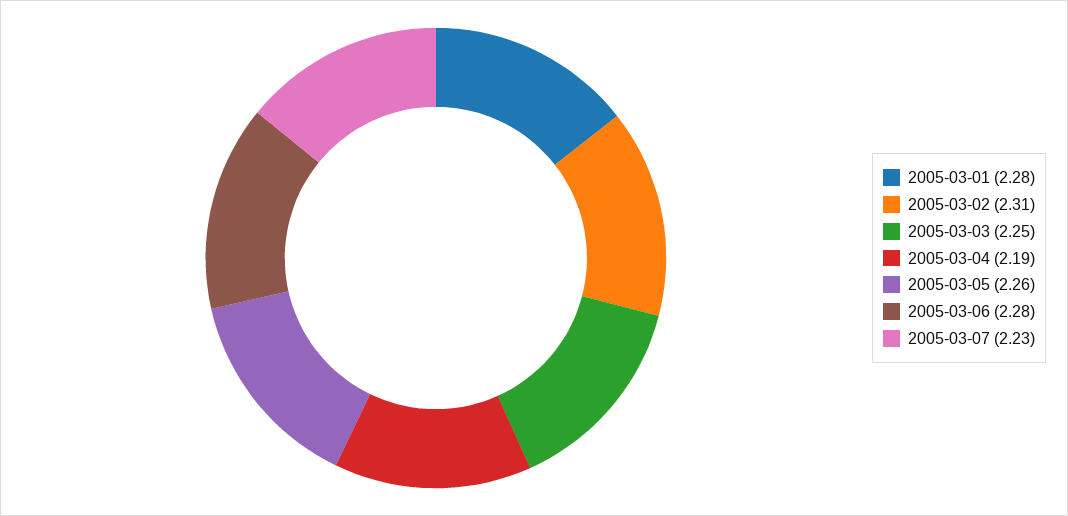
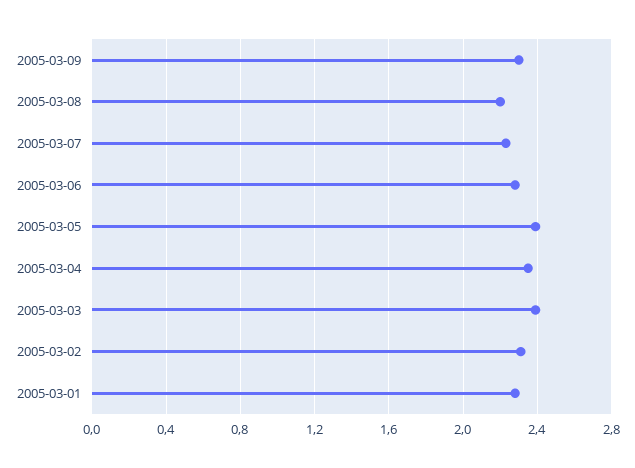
2005-03-03: 2.25 -> 2.4
2005-03-04: 2.19 -> 2.35
2005-03-05: 2.26 -> 2.4
2005-03-09: none -> 2.3
2005-03-08: none -> 2.2

